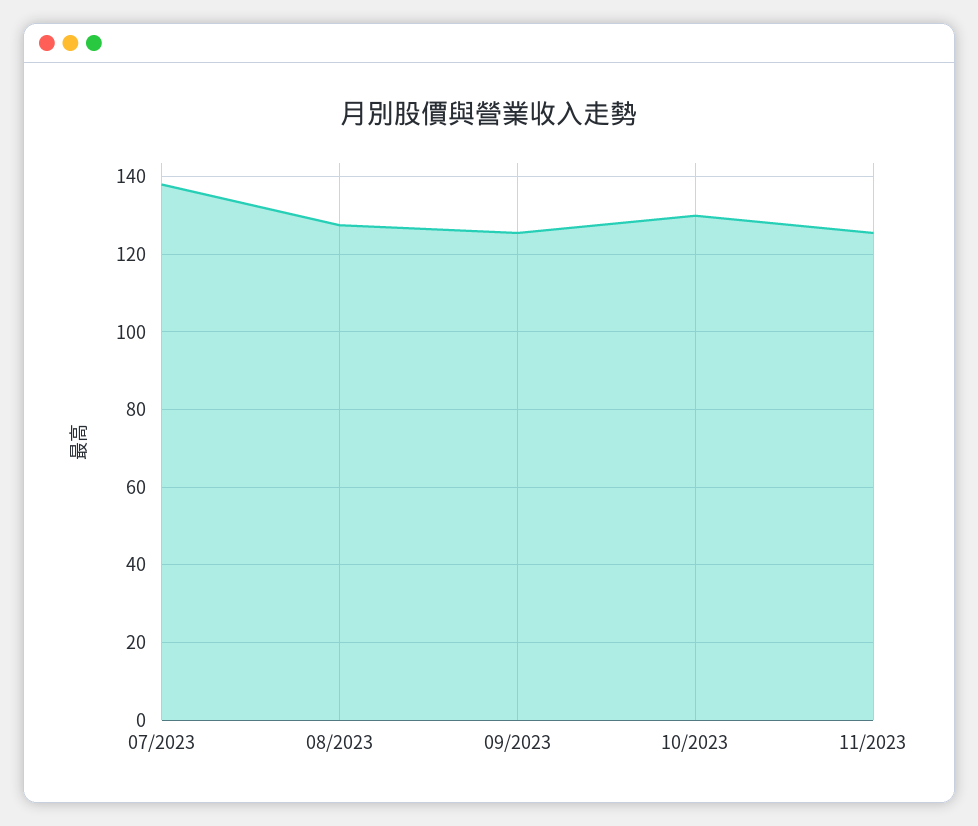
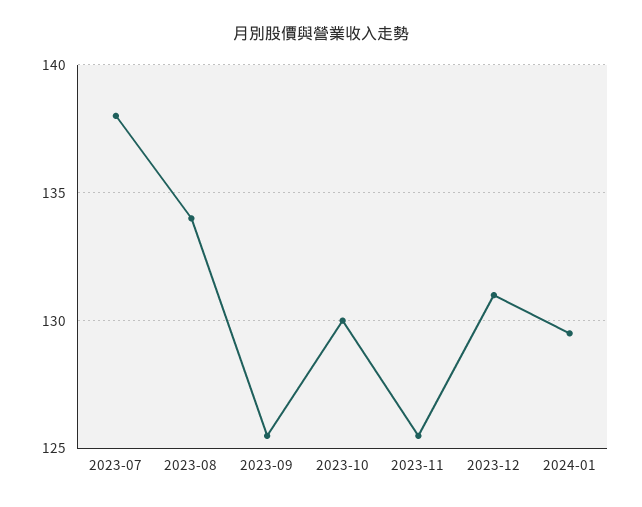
08/2023: 128 -> 134
2023-12: none -> 131
2024-01: none -> 129.5

